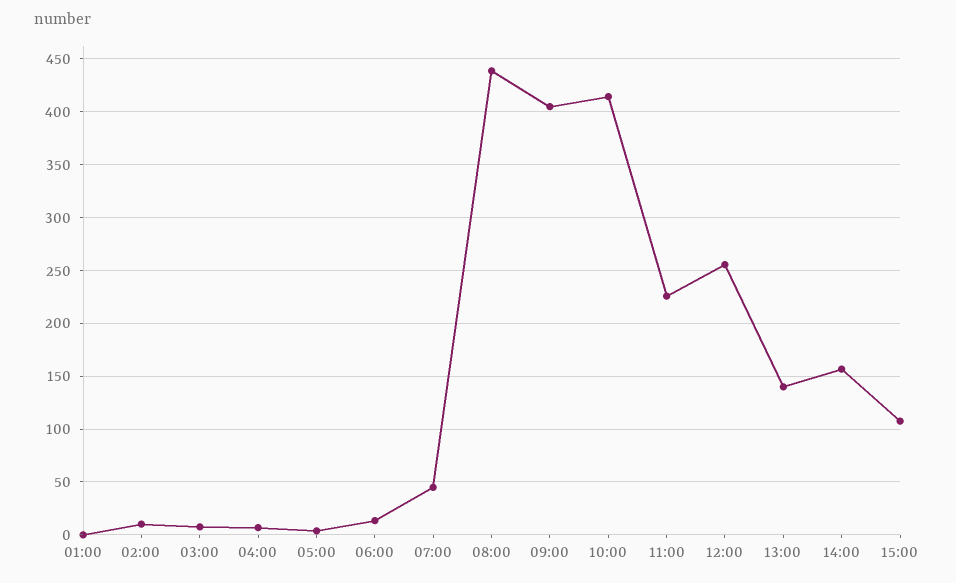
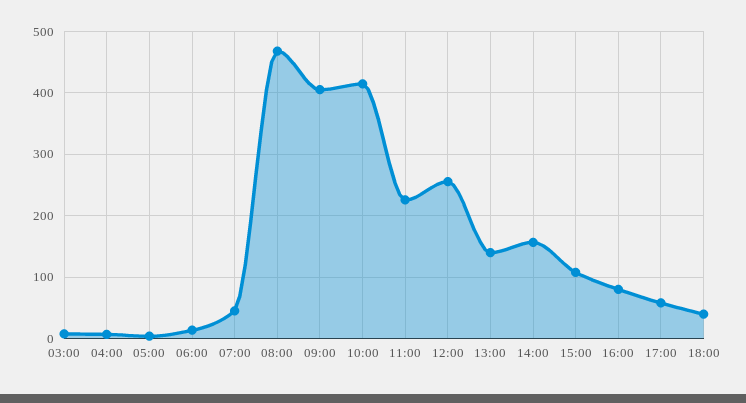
01:00: 0 -> none
02:00: 10 -> none
08:00: 440 -> 470
16:00: none -> 80
17:00: none -> 60
18:00: none -> 40

